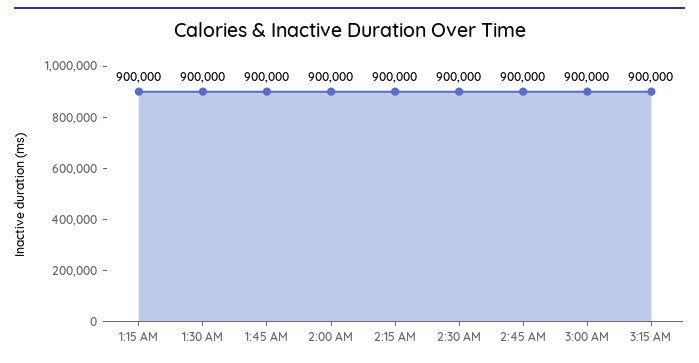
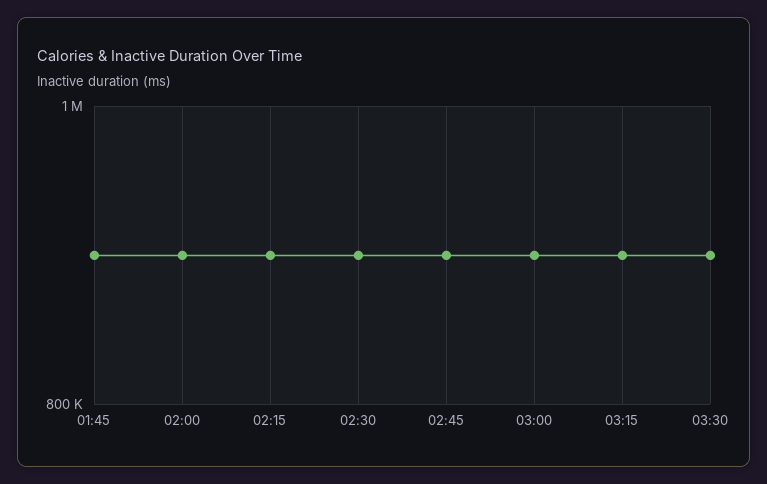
1:15 AM: 900000 -> none
1:30 AM: 900000 -> none
03:30: none -> 900000

